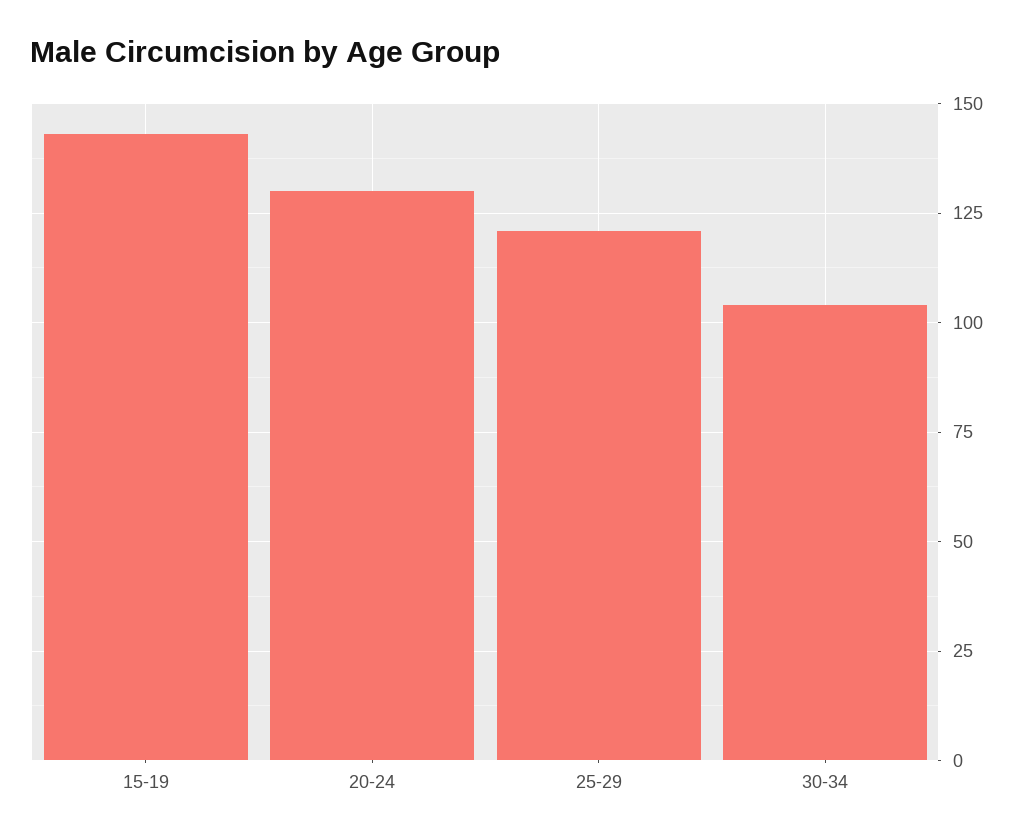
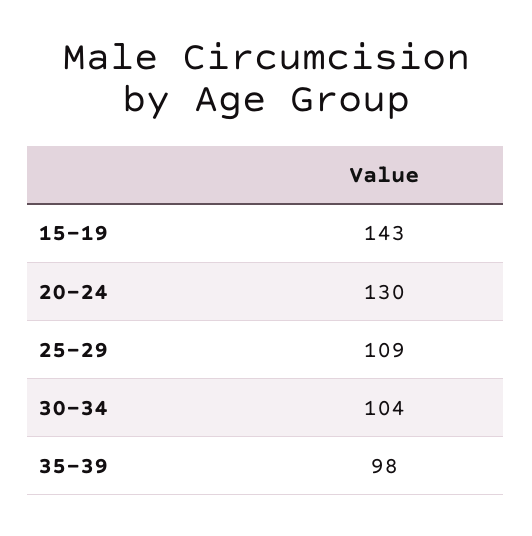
25-29: 120 -> 109
35-39: none -> 98

